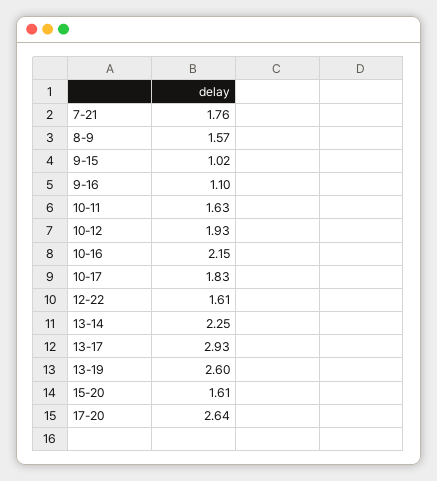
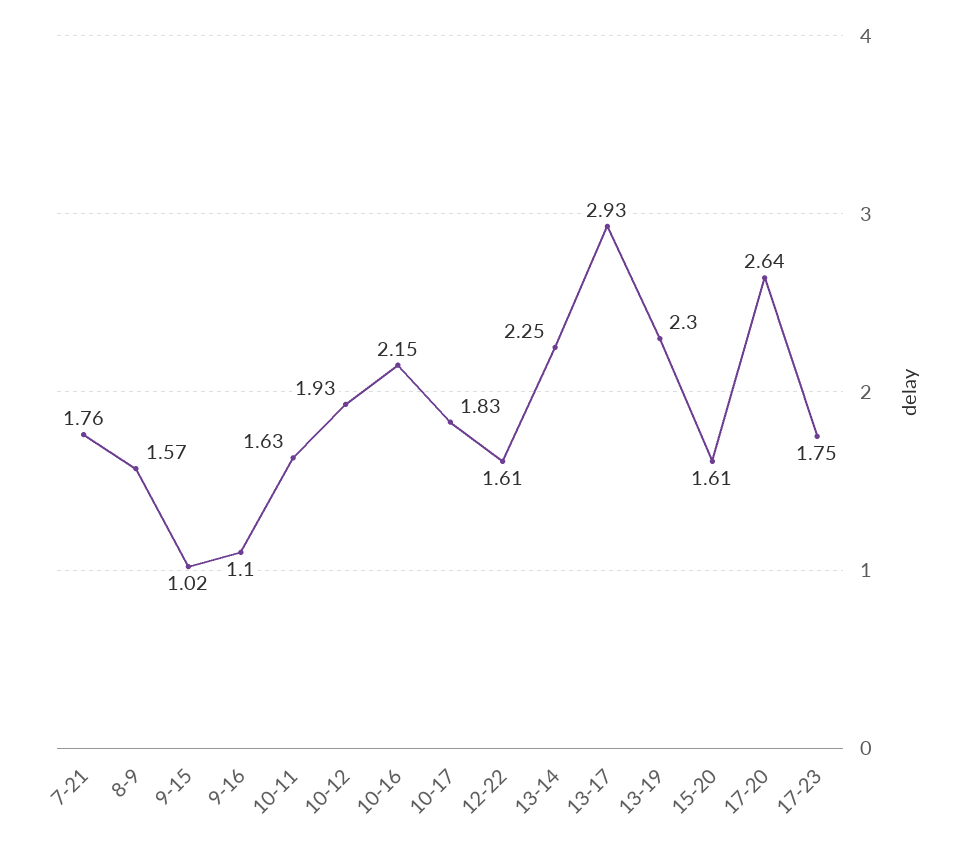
13-19: 2.6 -> 2.3
17-23: none -> 1.75

